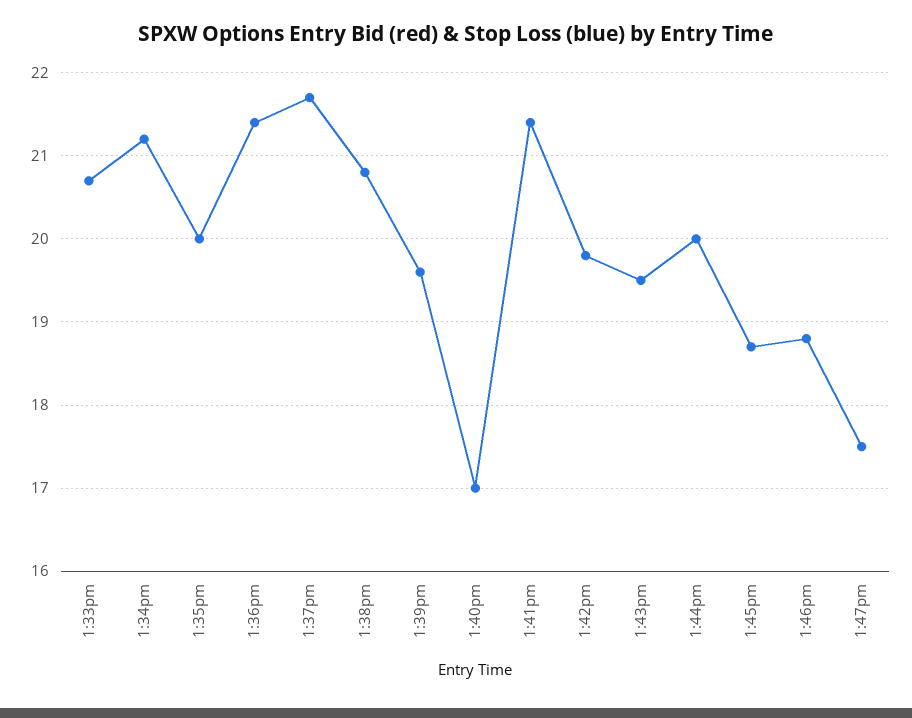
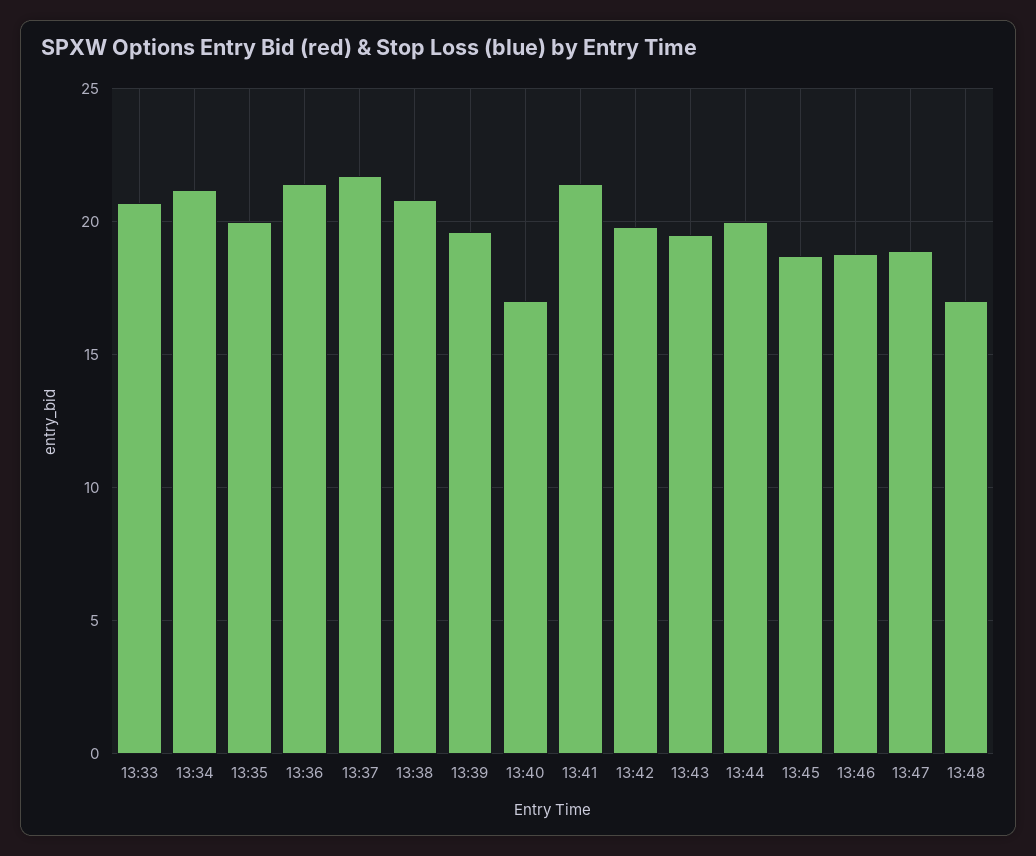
1:47pm: 17.5 -> 19
13:48: none -> 17

